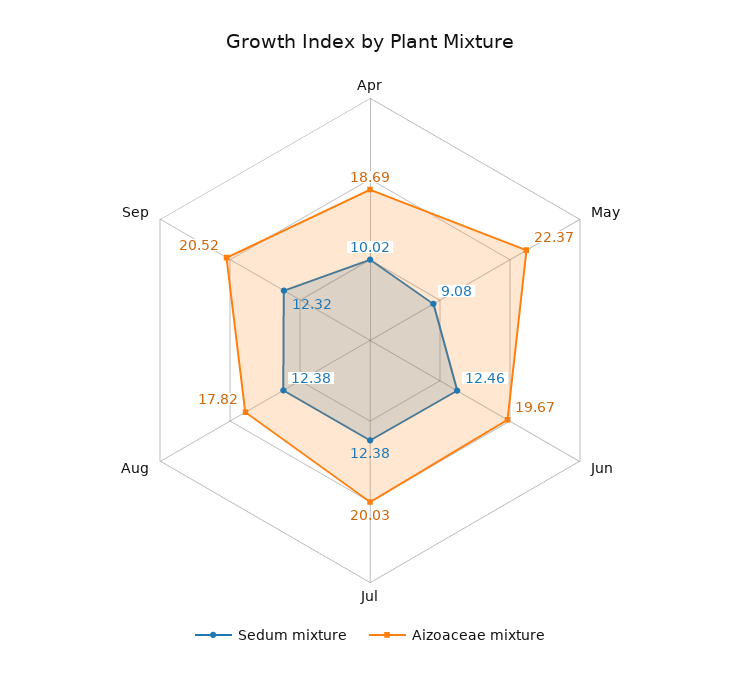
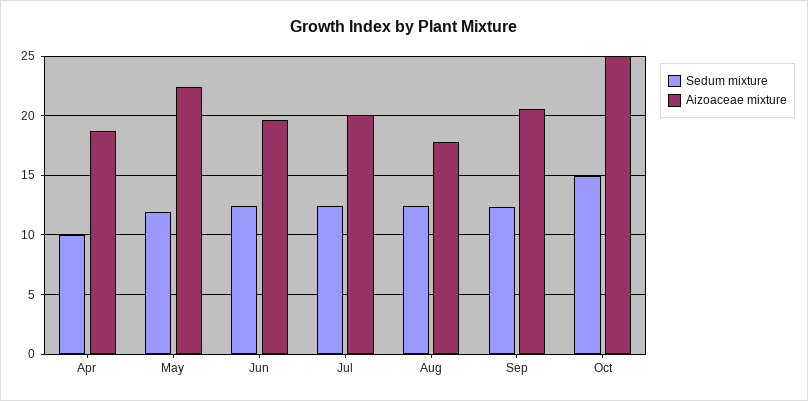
Sedum mixture, May: 9.08 -> 12
Sedum mixture, Oct: none -> 15
Aizoaceae mixture, Oct: none -> 25

